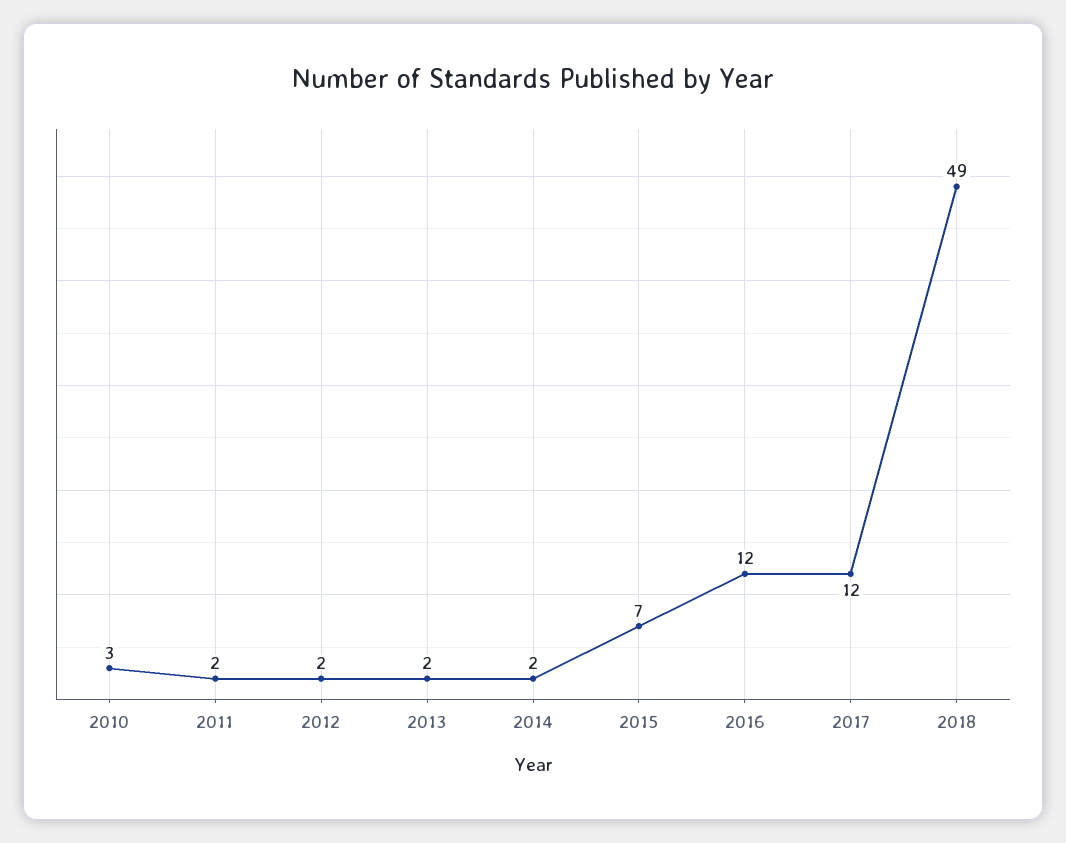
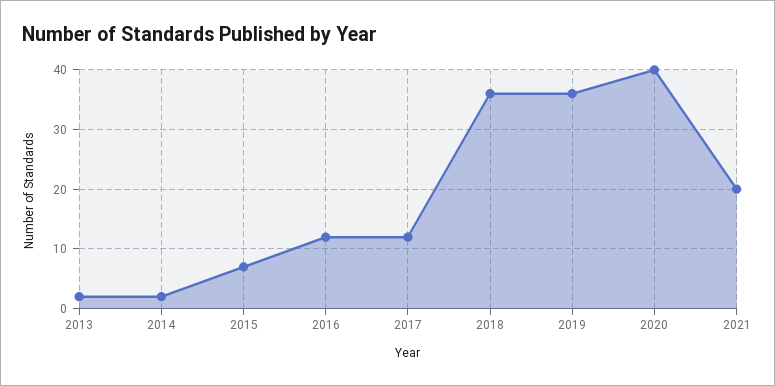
2010: 3 -> none
2011: 2 -> none
2012: 2 -> none
2018: 49 -> 35
2019: none -> 35
2020: none -> 40
2021: none -> 20

